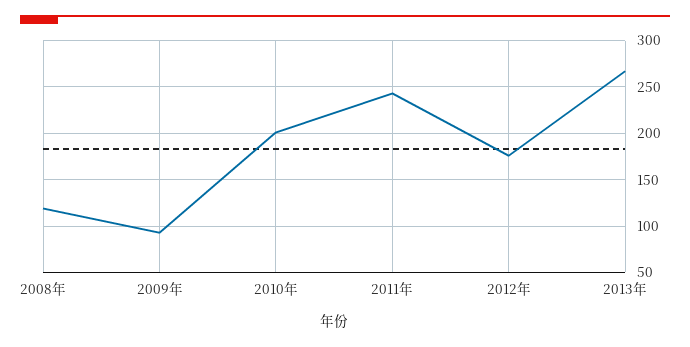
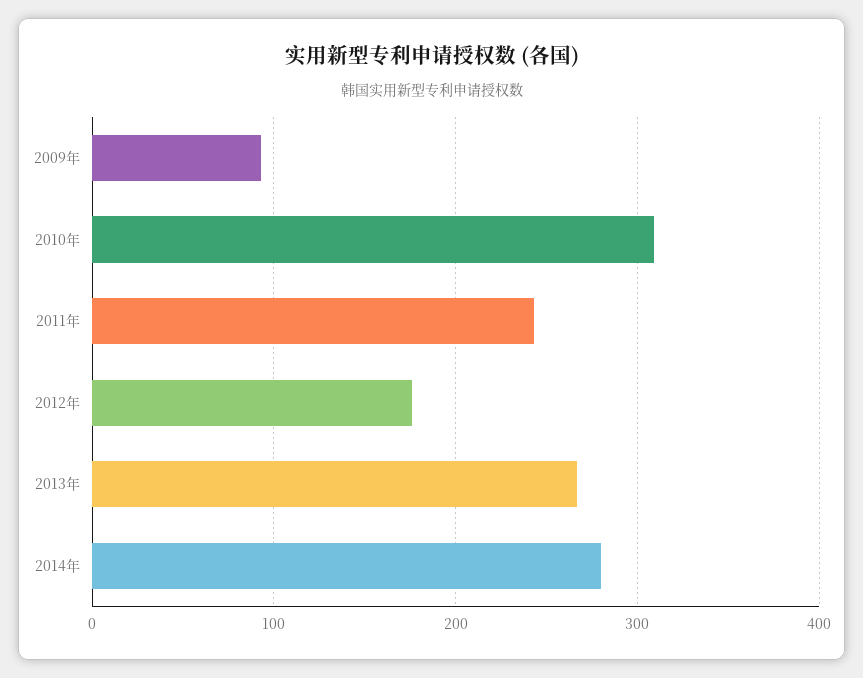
2008年: 120 -> none
2010年: 200 -> 310
2014年: none -> 280

